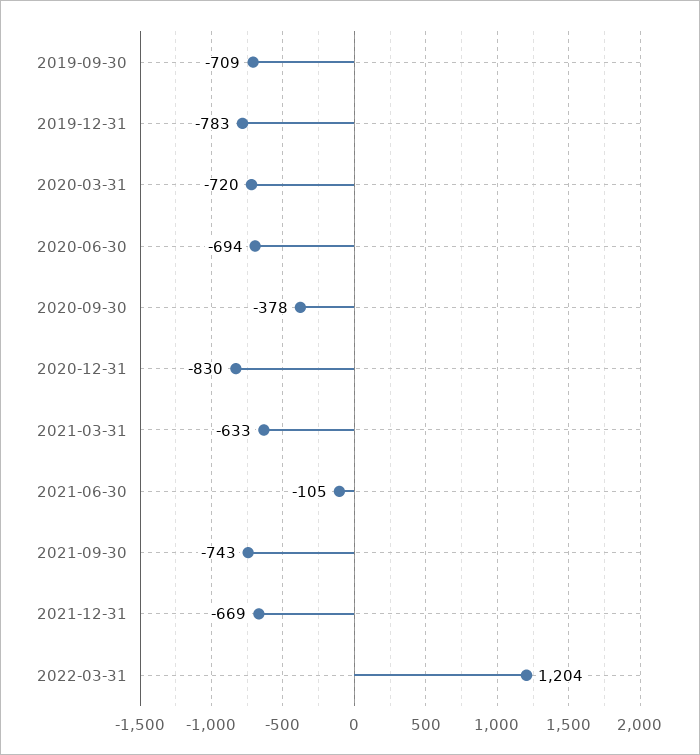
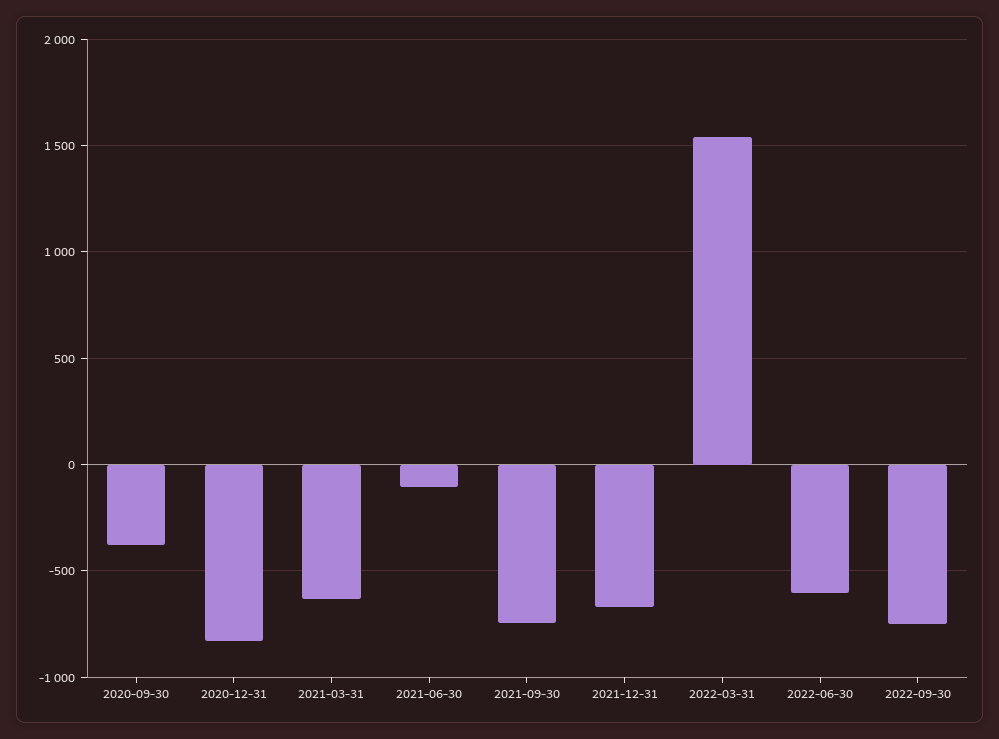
2019-09-30: -709 -> none
2019-12-31: -783 -> none
2020-03-31: -720 -> none
2020-06-30: -694 -> none
2022-03-31: 1204 -> 1550
2022-06-30: none -> -600
2022-09-30: none -> -750

